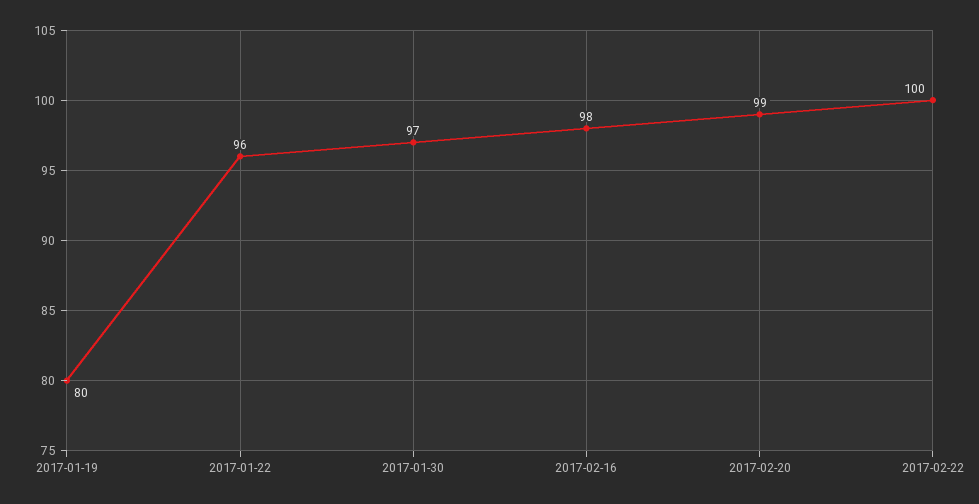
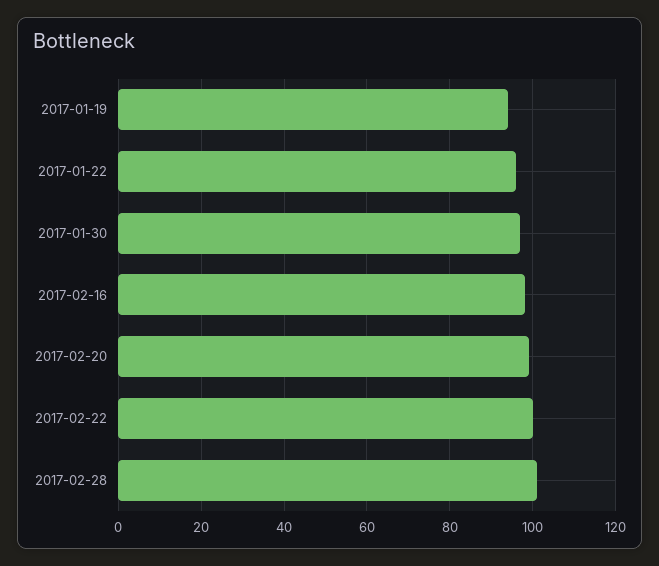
2017-01-19: 80 -> 95
2017-02-28: none -> 100

